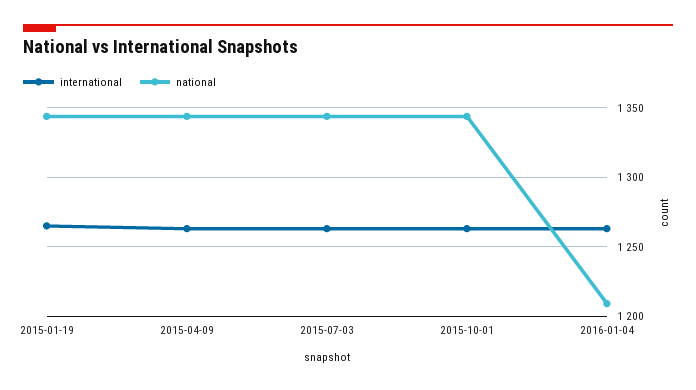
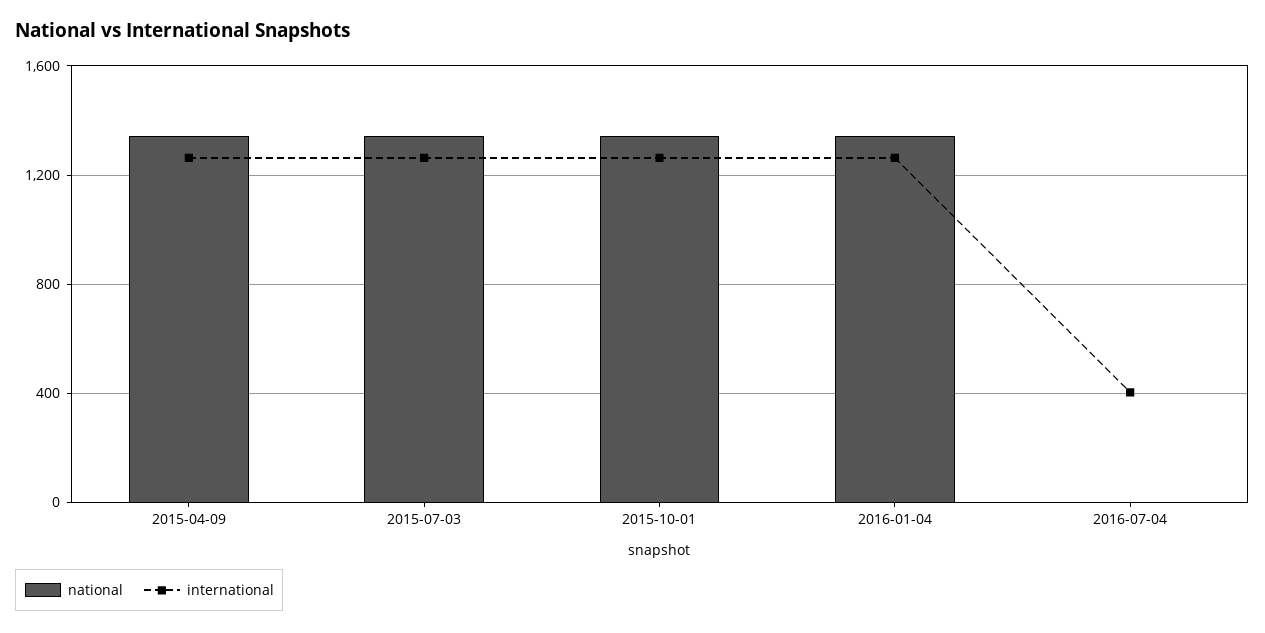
international, 2015-01-19: 1265 -> none
national, 2015-01-19: 1345 -> none
national, 2016-01-04: 1210 -> 1350
national, 2016-07-04: none -> 0
international, 2016-07-04: none -> 400

